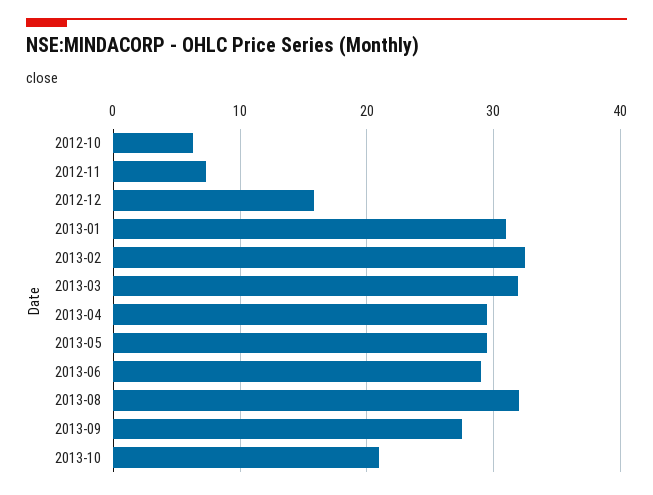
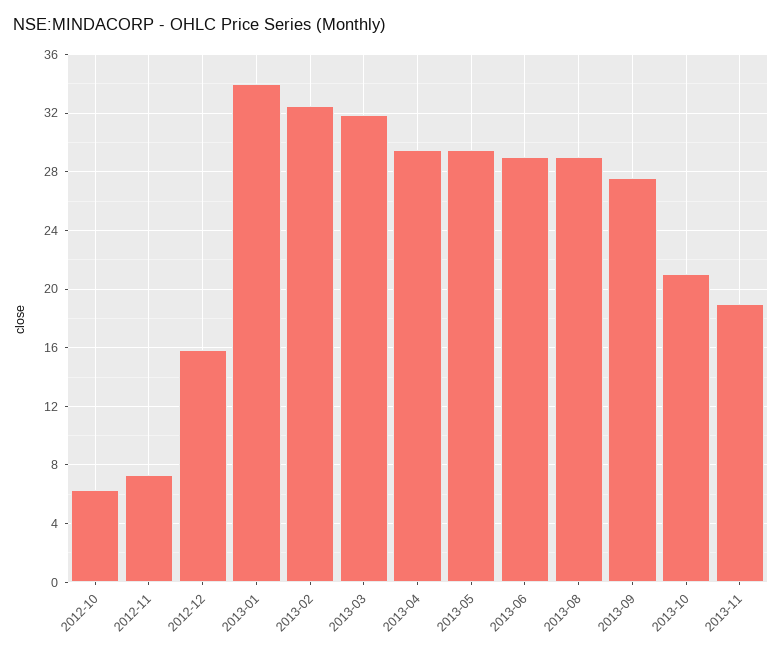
2013-01: 31 -> 34
2013-08: 32 -> 29
2013-11: none -> 19

